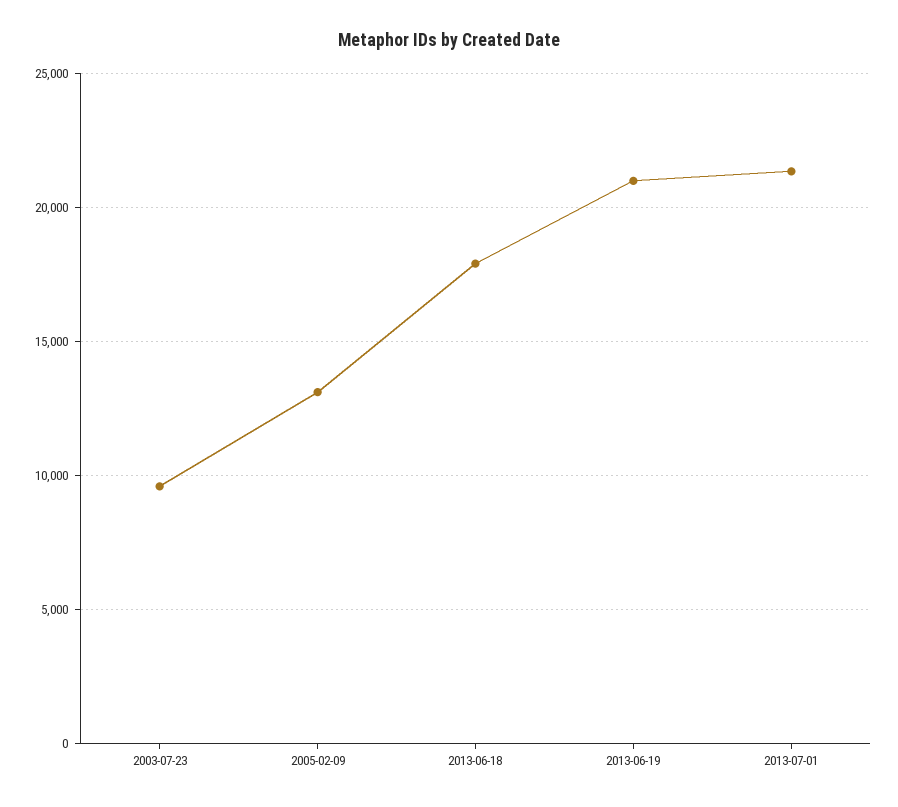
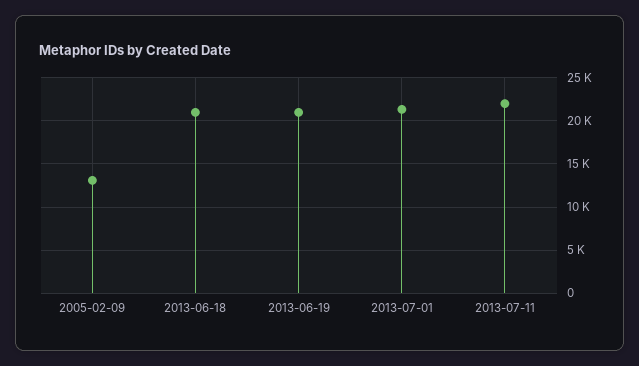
2003-07-23: 9500 -> none
2013-06-18: 18000 -> 21000
2013-07-11: none -> 22000

